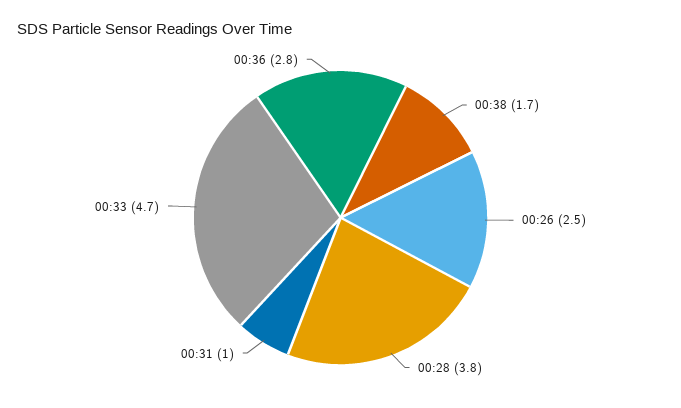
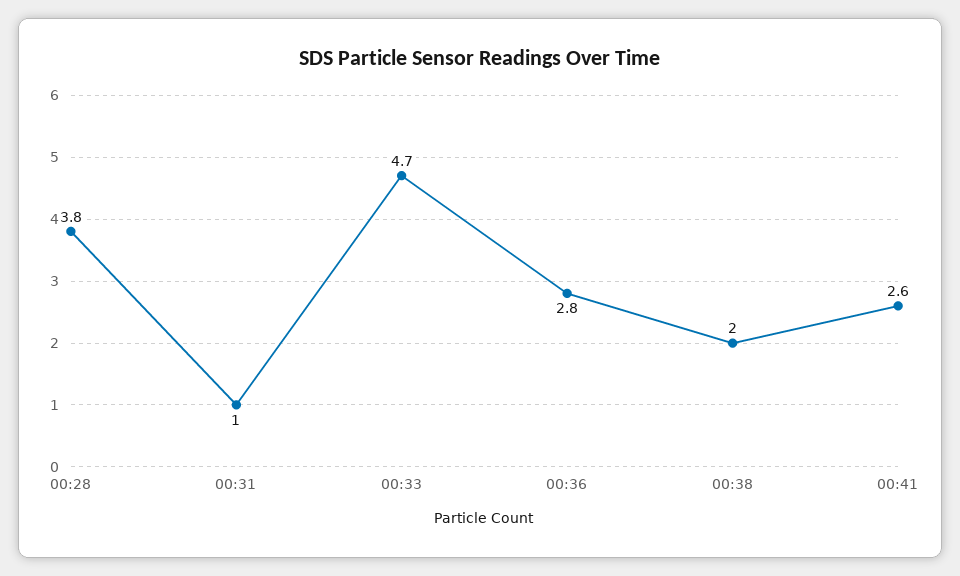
00:38: 1.7 -> 2
00:26: 2.5 -> none
00:41: none -> 2.6

